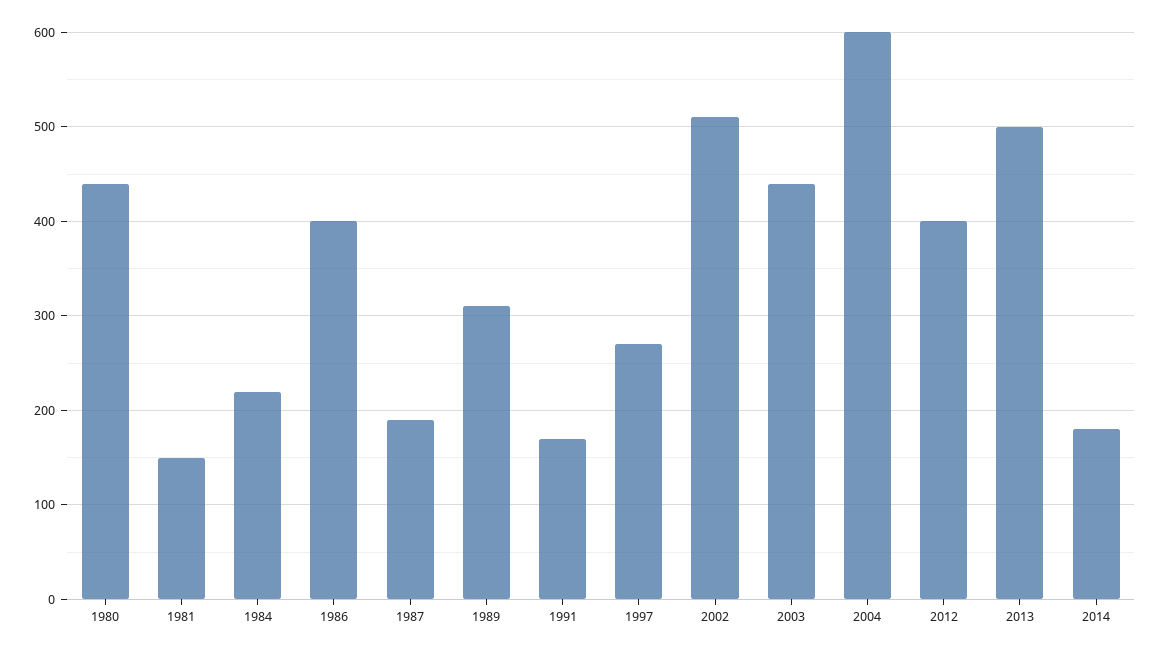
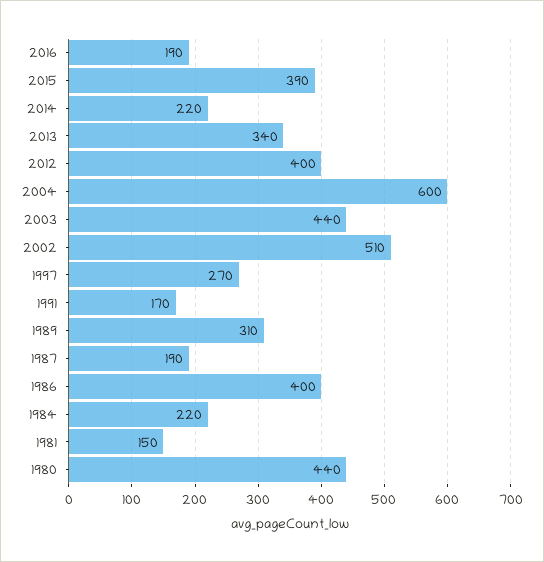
2013: 500 -> 340
2014: 180 -> 220
2016: none -> 190
2015: none -> 390

